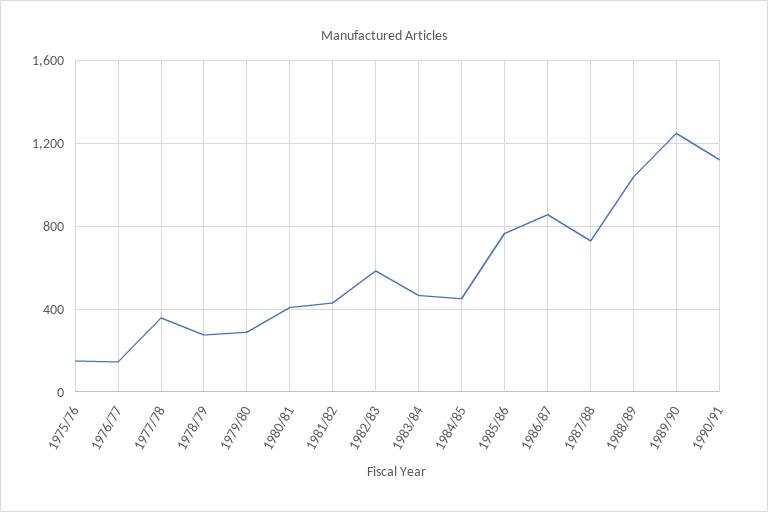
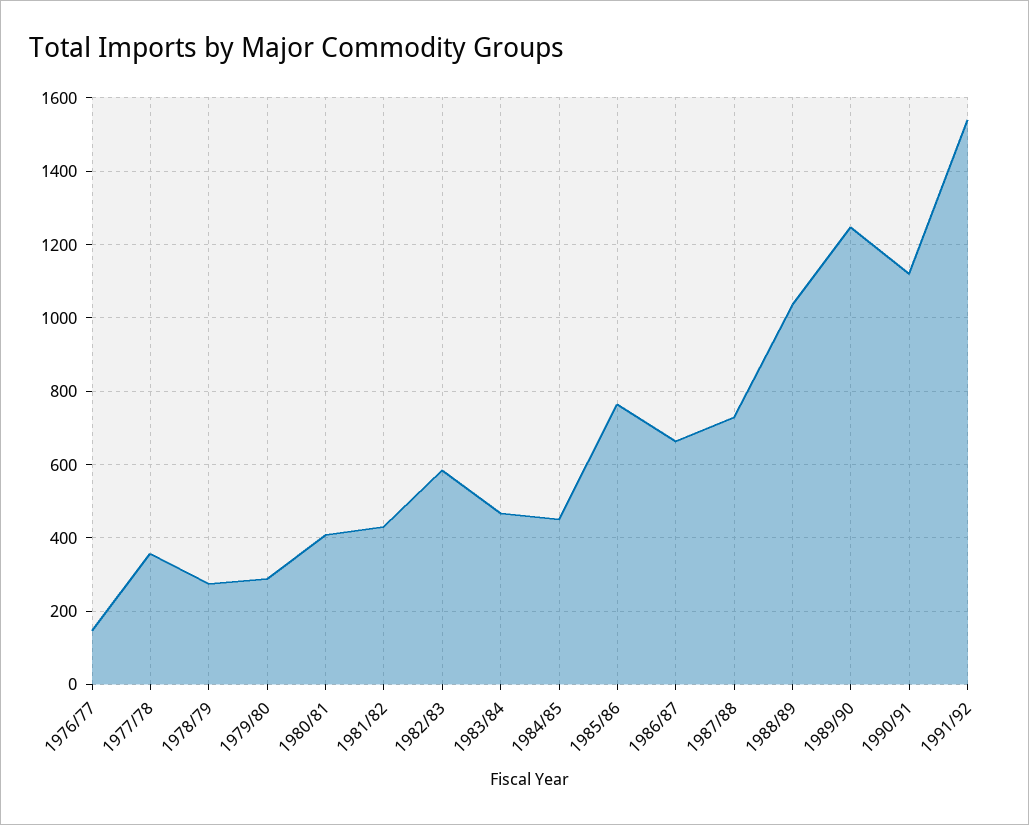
1975/76: 150 -> none
1986/87: 850 -> 660
1991/92: none -> 1540

